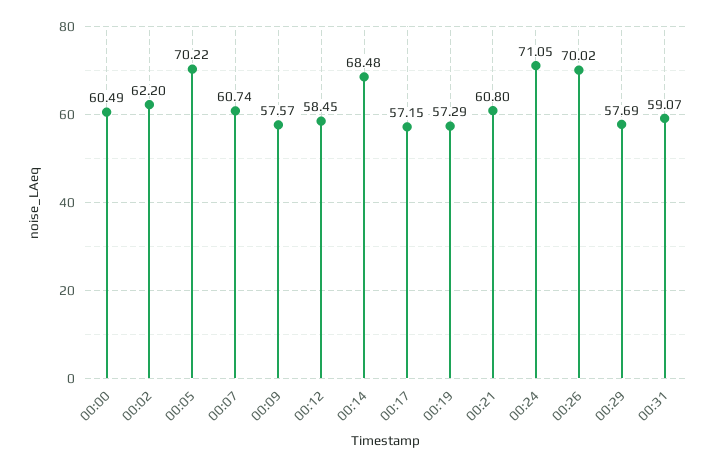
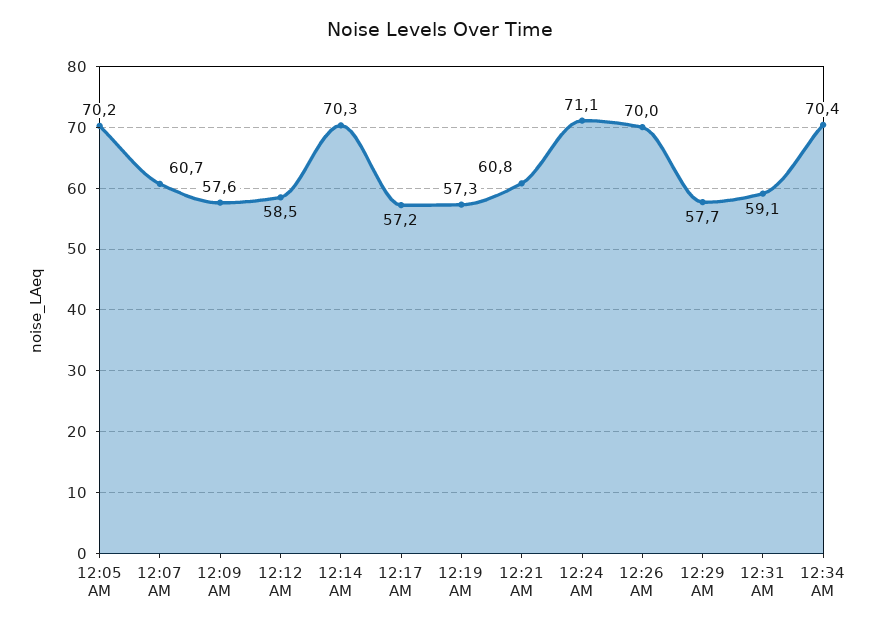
00:00: 60.49 -> none
00:02: 62.2 -> none
00:14: 68.48 -> 70.3
12:34 AM: none -> 70.4

